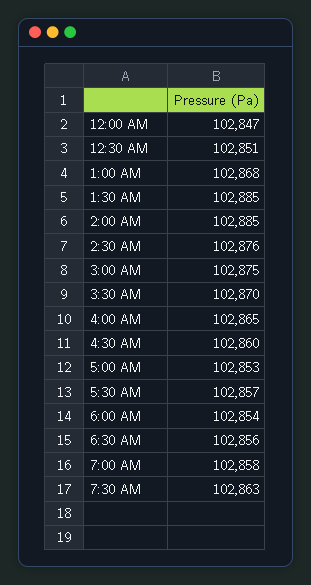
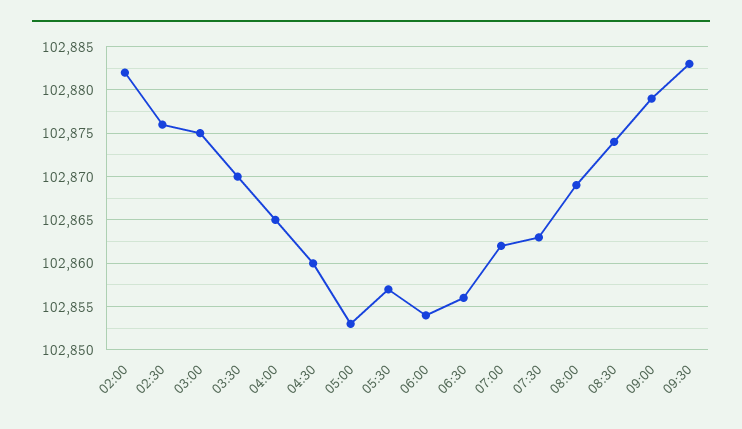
12:00 AM: 102847 -> none
12:30 AM: 102851 -> none
1:00 AM: 102868 -> none
1:30 AM: 102885 -> none
2:00 AM: 102885 -> 102882
7:00 AM: 102858 -> 102862
08:00: none -> 102869
08:30: none -> 102874
09:00: none -> 102879
09:30: none -> 102883

